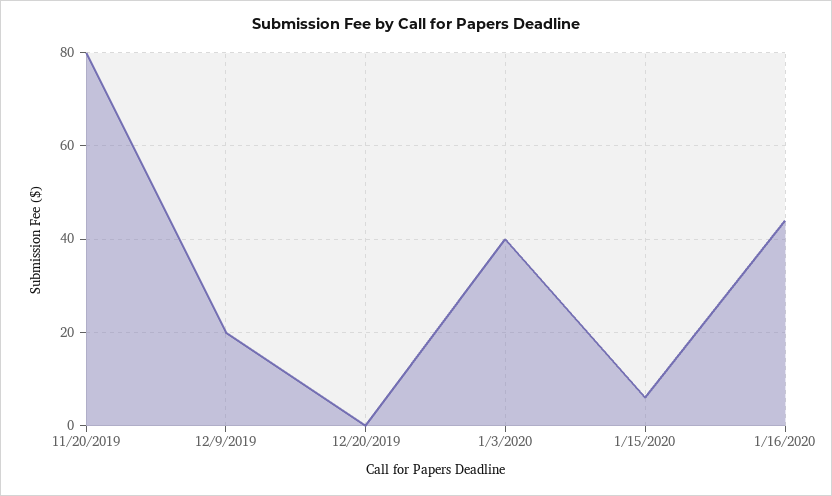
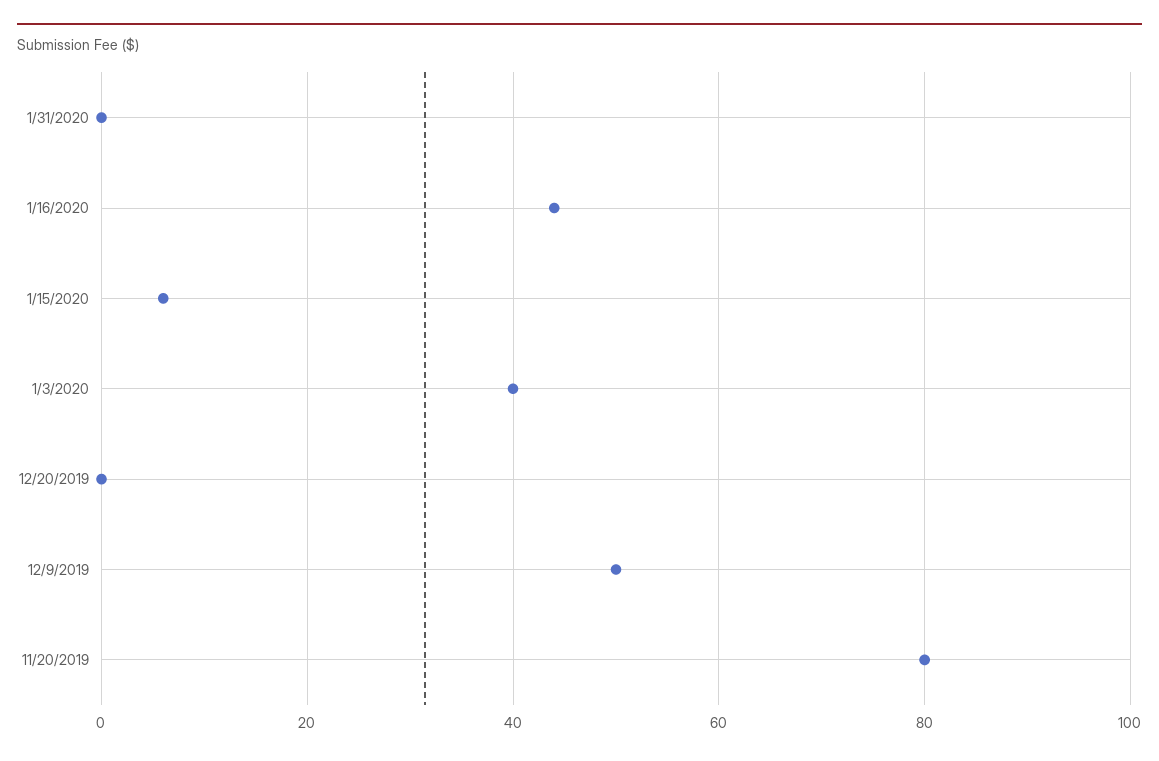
12/9/2019: 20 -> 50
1/31/2020: none -> 0

